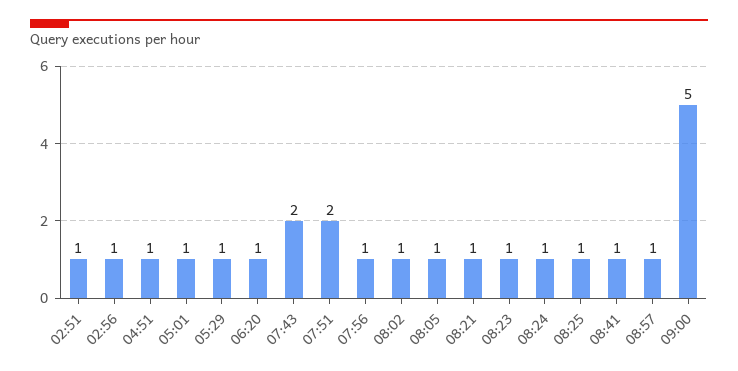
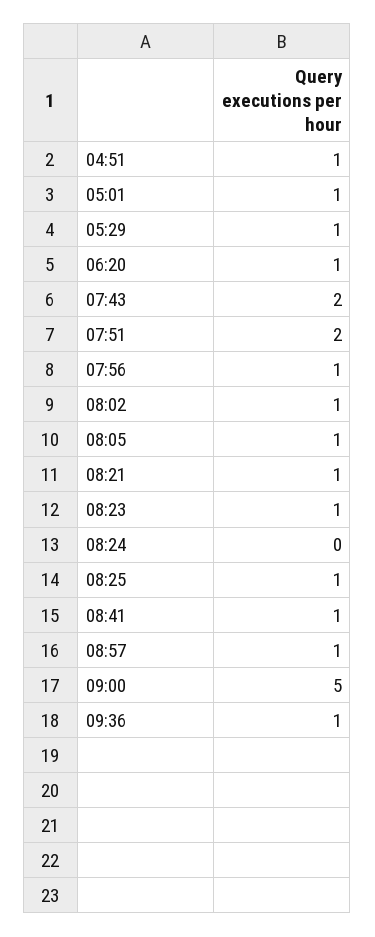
02:51: 1 -> none
02:56: 1 -> none
08:24: 1 -> 0
09:36: none -> 1

